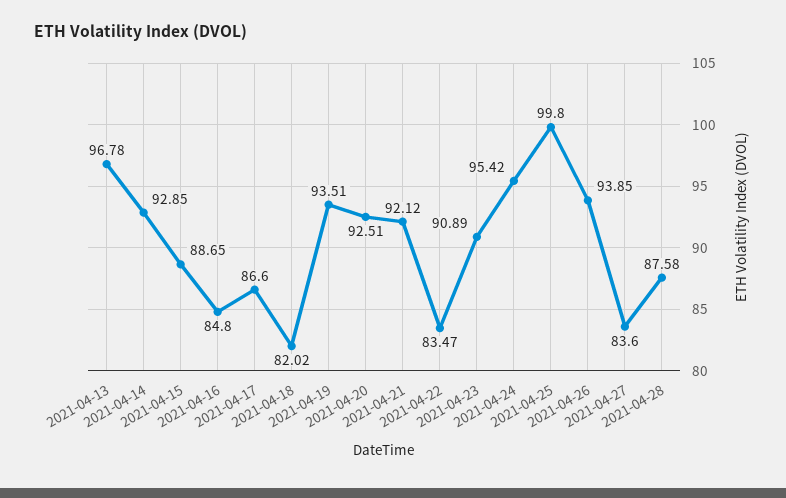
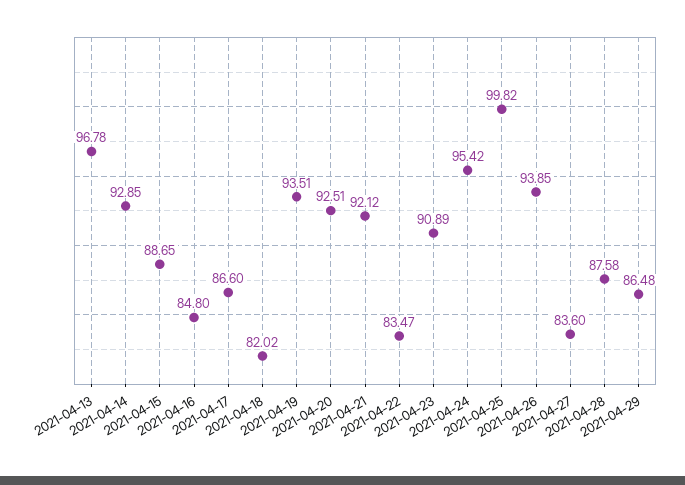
2021-04-25: 99.8 -> 99.82
2021-04-29: none -> 86.48

